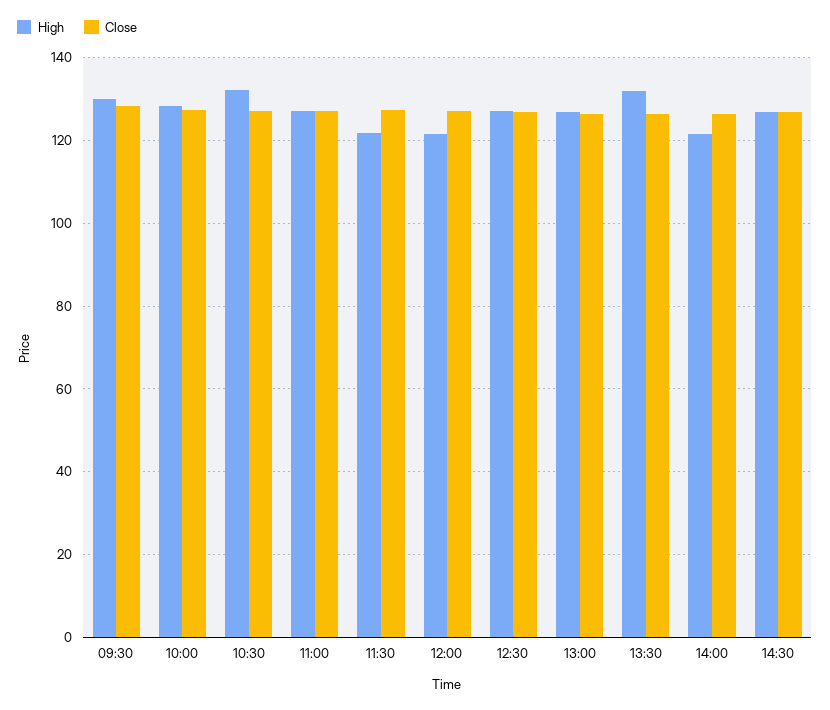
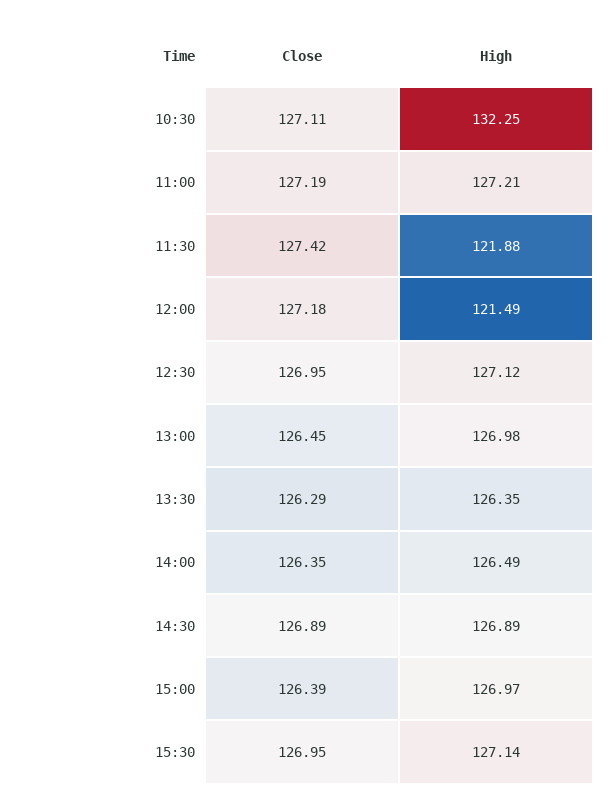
High, 09:30: 130 -> none
Close, 09:30: 128 -> none
High, 10:00: 128 -> none
Close, 10:00: 128 -> none
High, 13:30: 132 -> 126.35
High, 14:00: 122 -> 126.49
Close, 15:00: none -> 126.39
High, 15:00: none -> 126.97
Close, 15:30: none -> 126.95
High, 15:30: none -> 127.14

